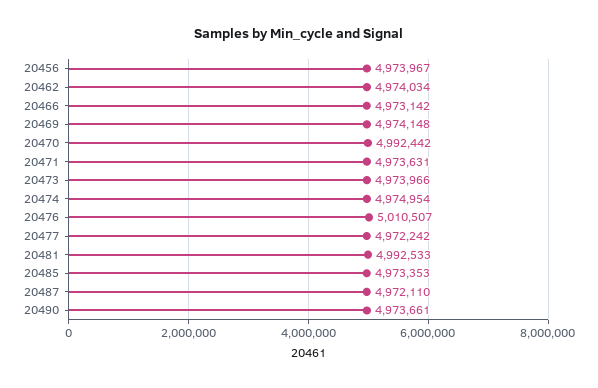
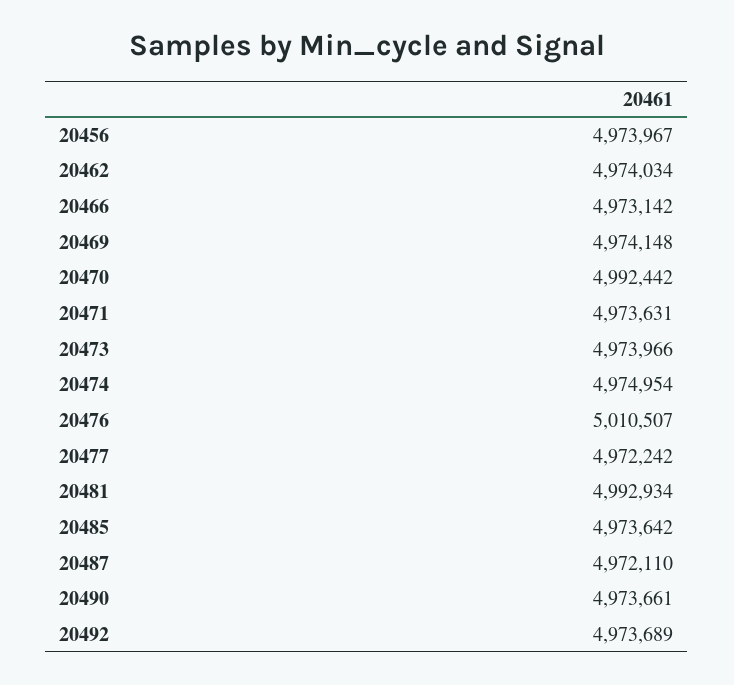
20481: 4992533 -> 4992934
20485: 4973353 -> 4973642
20492: none -> 4973689

